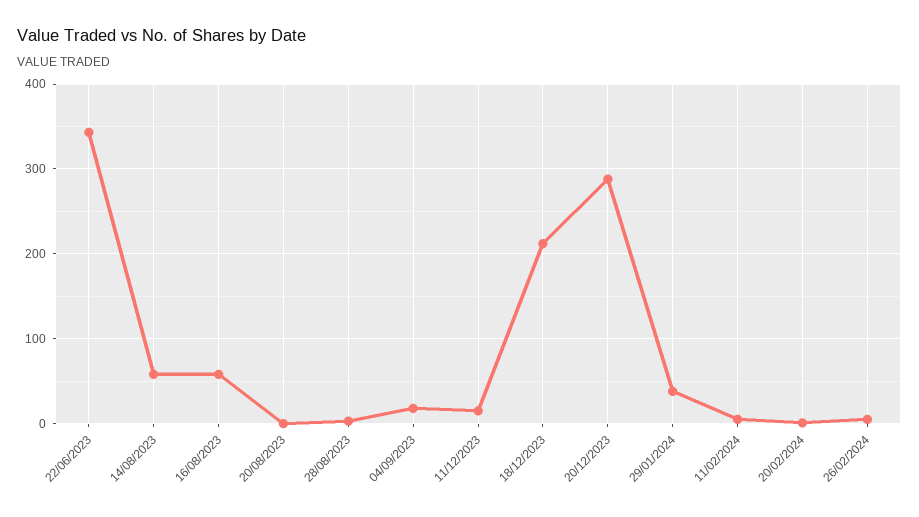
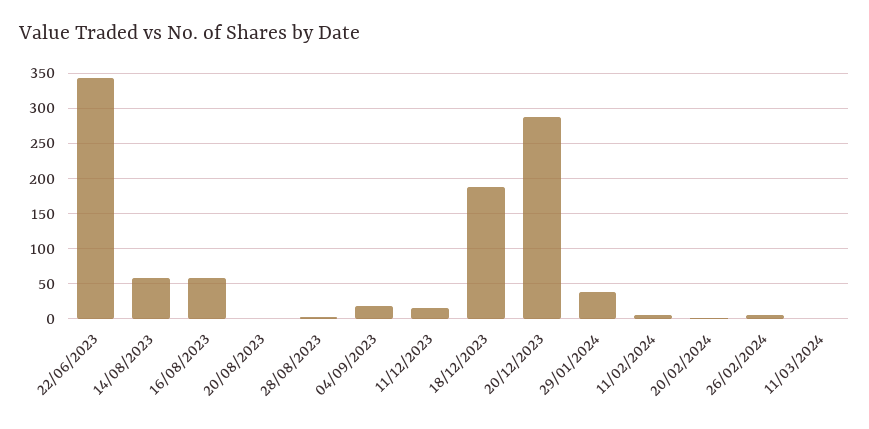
18/12/2023: 210 -> 190
11/03/2024: none -> 0

